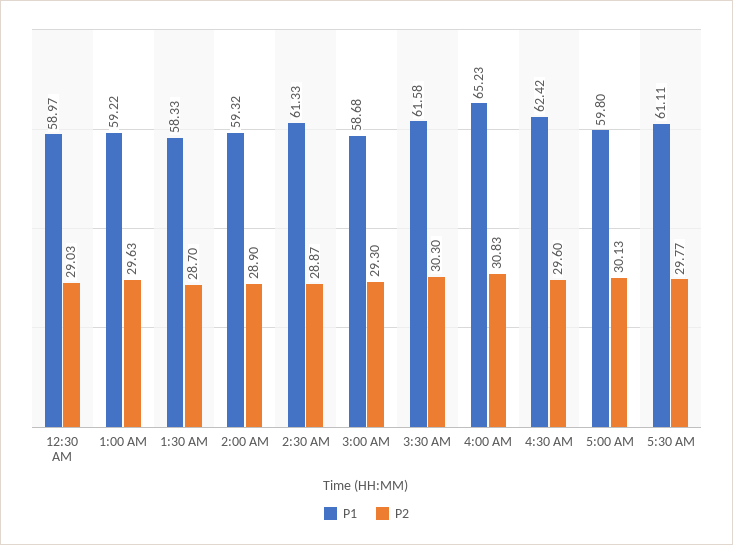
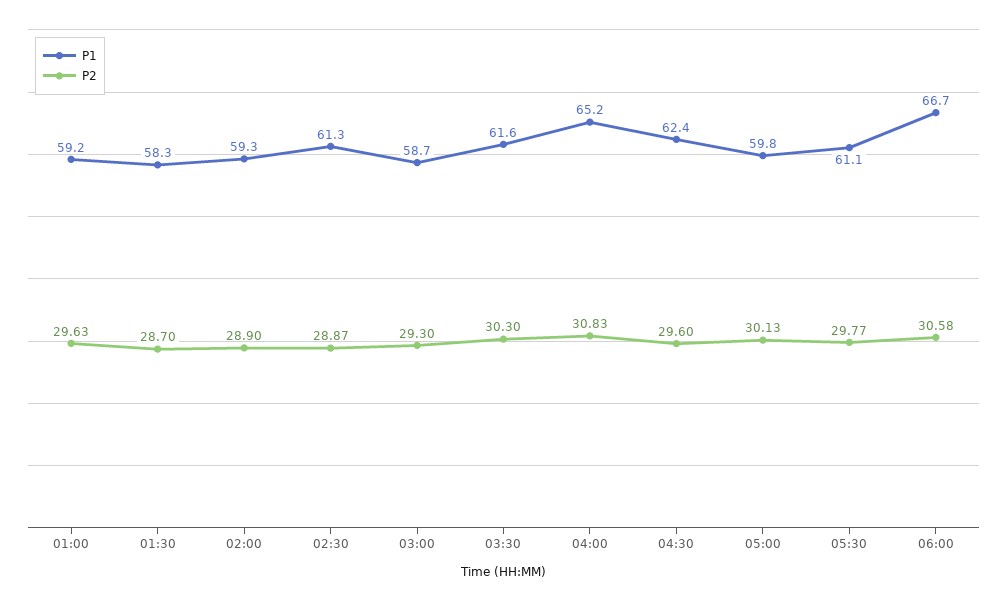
P1, 12:30 AM: 58.97 -> none
P2, 12:30 AM: 29.03 -> none
P1, 06:00: none -> 66.7
P2, 06:00: none -> 30.58

